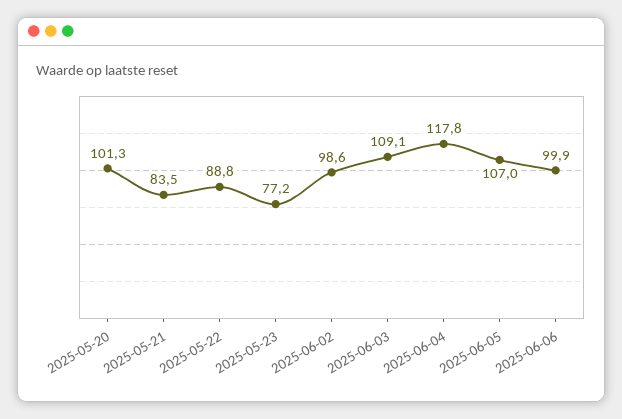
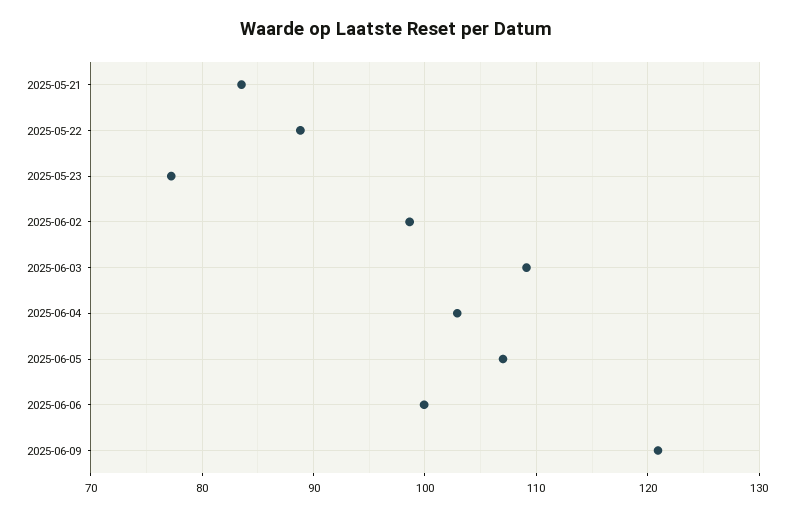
2025-05-20: 101.3 -> none
2025-06-04: 117.8 -> 103
2025-06-09: none -> 121

